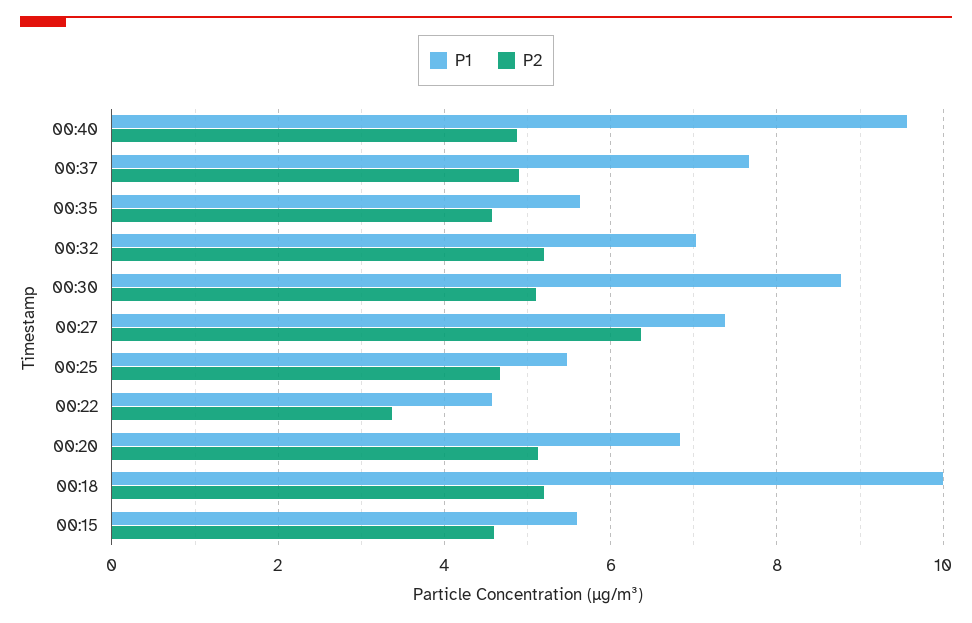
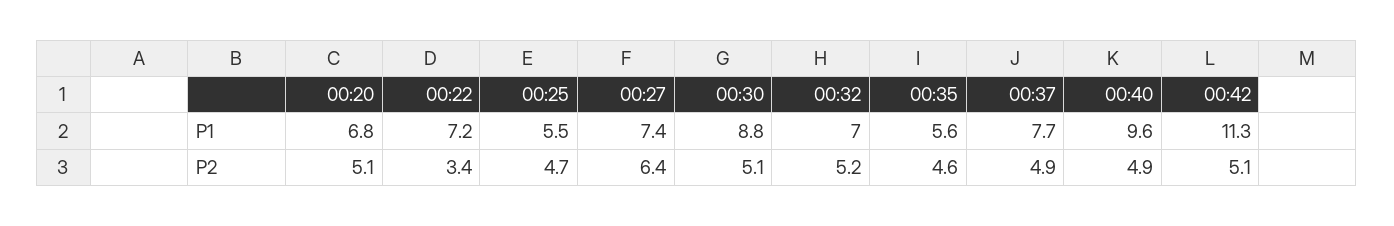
P1, 00:22: 4.6 -> 7.2
P1, 00:18: 10 -> none
P2, 00:18: 5.2 -> none
P1, 00:15: 5.6 -> none
P2, 00:15: 4.6 -> none
P1, 00:42: none -> 11.3
P2, 00:42: none -> 5.1

